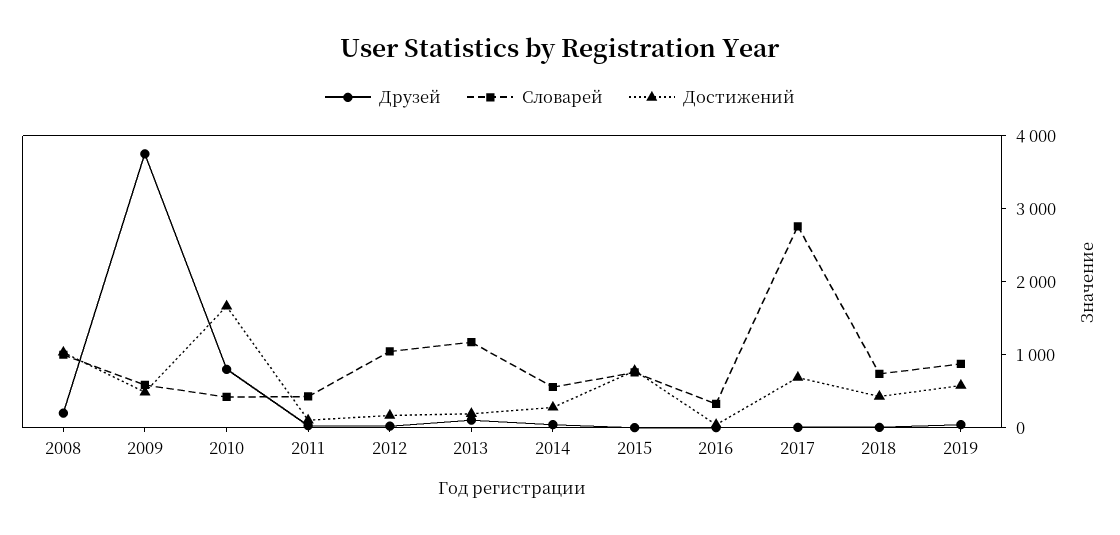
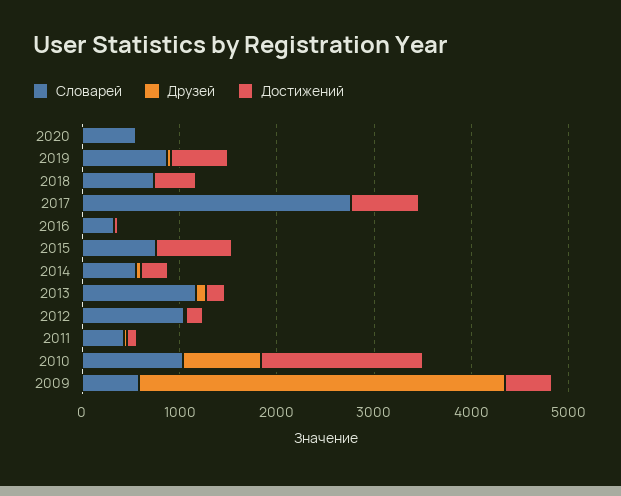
Друзей, 2008: 200 -> none
Словарей, 2008: 1000 -> none
Достижений, 2008: 1000 -> none
Словарей, 2010: 400 -> 1000
Словарей, 2020: none -> 600
Друзей, 2020: none -> 0
Достижений, 2020: none -> 0

